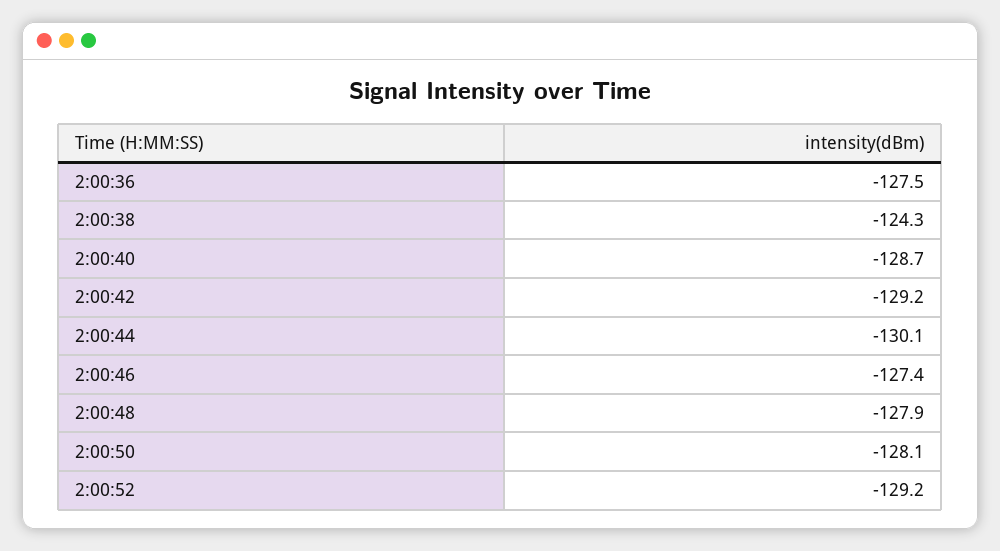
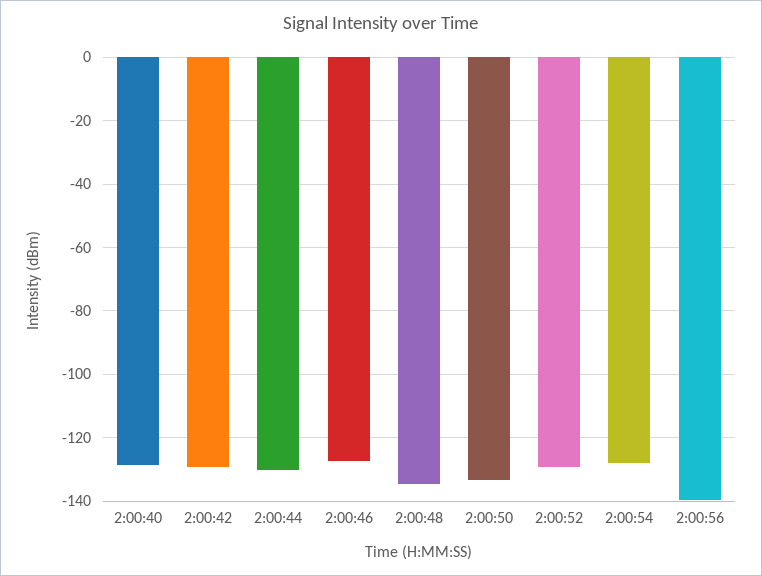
2:00:36: -127.5 -> none
2:00:38: -124.3 -> none
2:00:48: -127.9 -> -134
2:00:50: -128.1 -> -134
2:00:54: none -> -128
2:00:56: none -> -140

